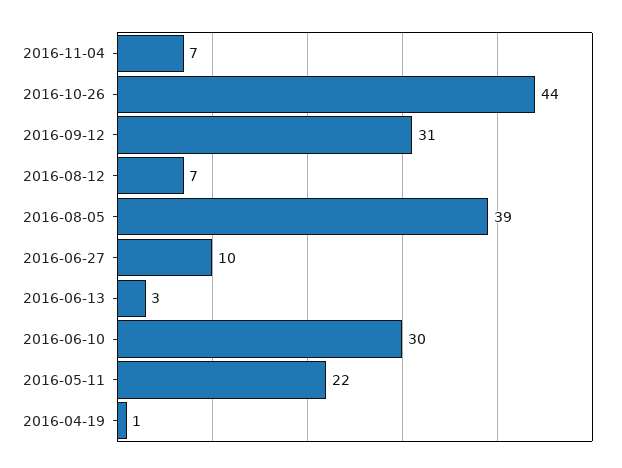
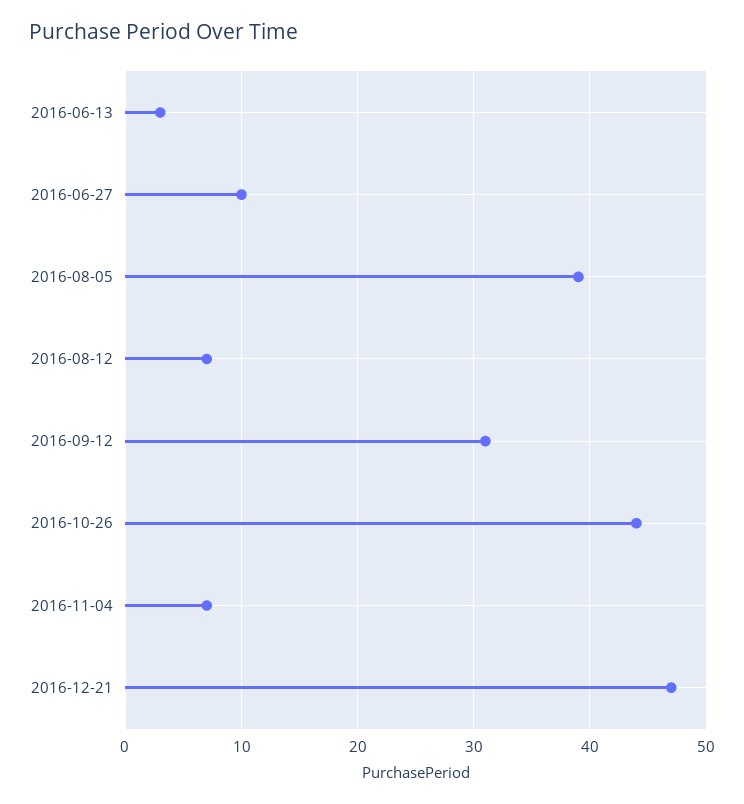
2016-06-10: 30 -> none
2016-05-11: 22 -> none
2016-04-19: 1 -> none
2016-12-21: none -> 47

